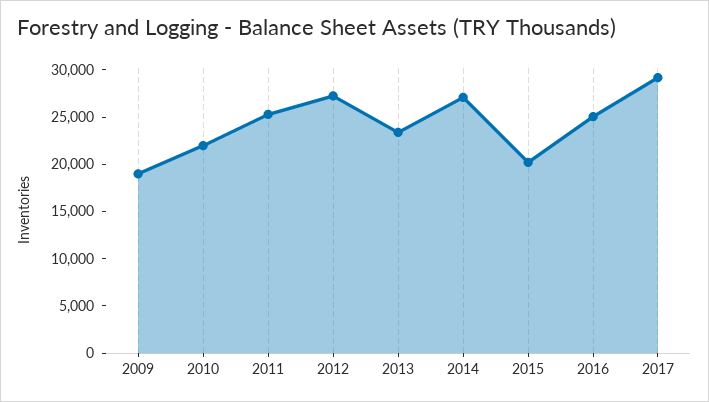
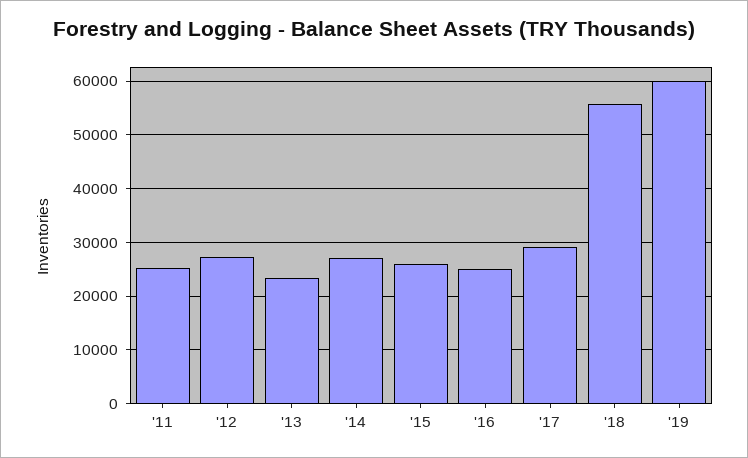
2009: 19000 -> none
2010: 22000 -> none
2015: 20000 -> 26000
'18: none -> 56000
'19: none -> 60000

